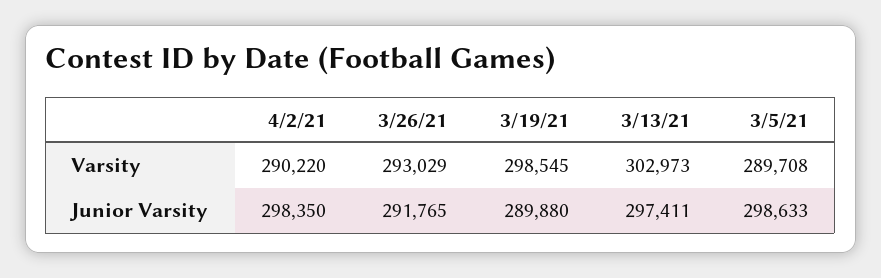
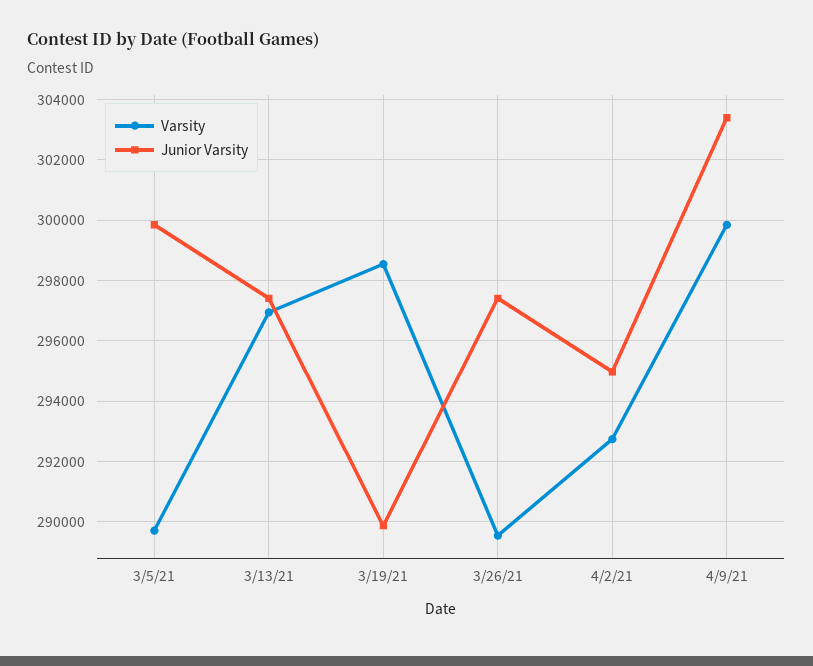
Varsity, 4/2/21: 290220 -> 292800
Varsity, 3/26/21: 293029 -> 289600
Varsity, 3/13/21: 302973 -> 297000
Junior Varsity, 4/2/21: 298350 -> 295000
Junior Varsity, 3/26/21: 291765 -> 297400
Junior Varsity, 3/5/21: 298633 -> 299800
Varsity, 4/9/21: none -> 299800
Junior Varsity, 4/9/21: none -> 303400

